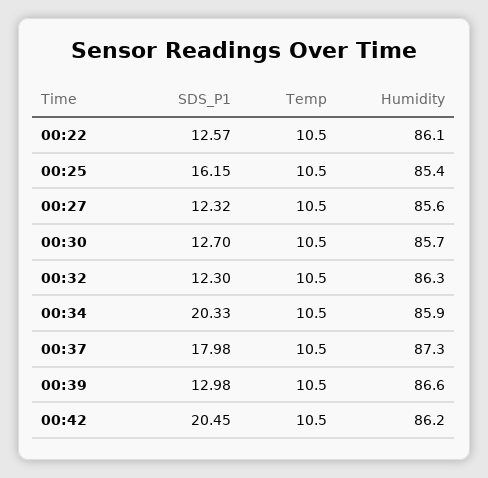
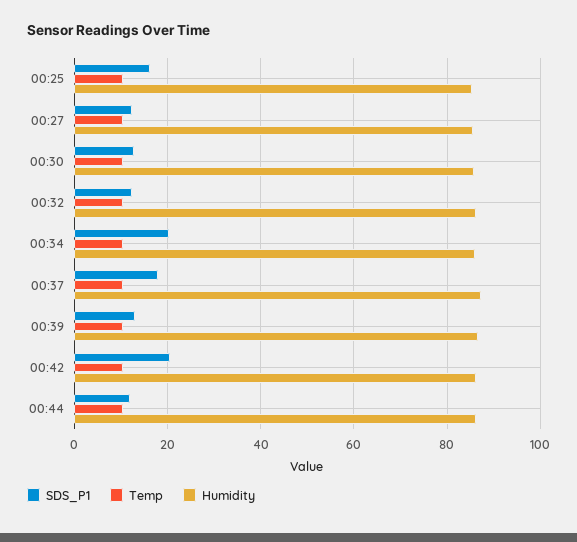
SDS_P1, 00:22: 12.57 -> none
Temp, 00:22: 10.5 -> none
Humidity, 00:22: 86.1 -> none
SDS_P1, 00:44: none -> 12
Temp, 00:44: none -> 10
Humidity, 00:44: none -> 86

